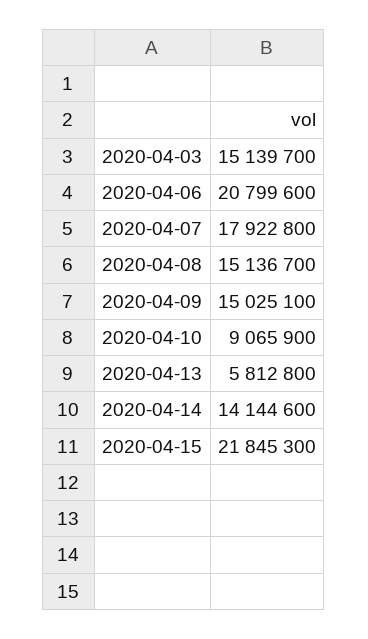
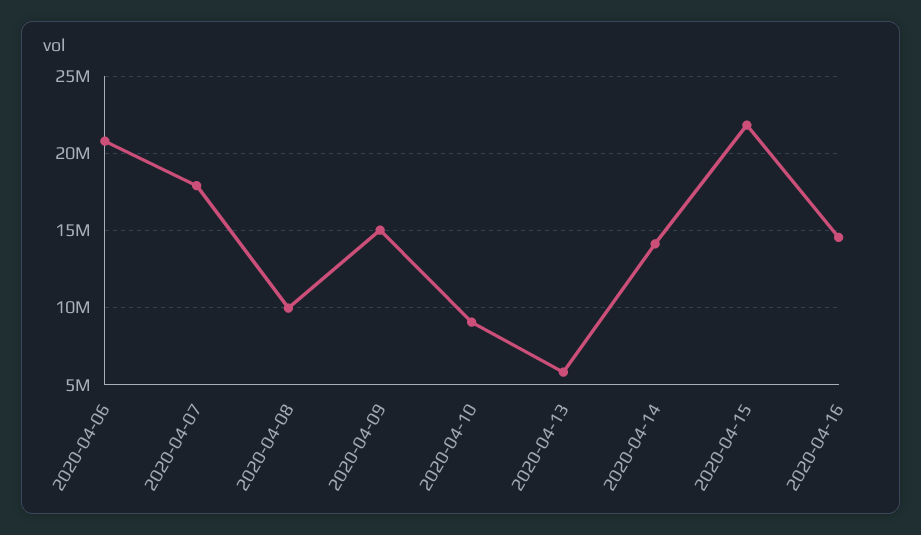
2020-04-03: 15139700 -> none
2020-04-08: 15136700 -> 10000000
2020-04-16: none -> 14500000

